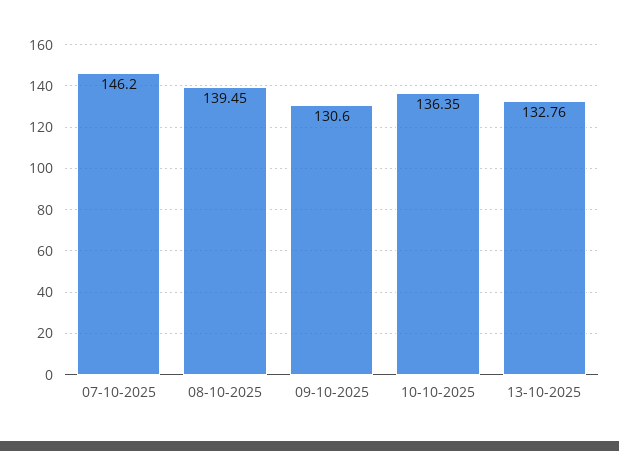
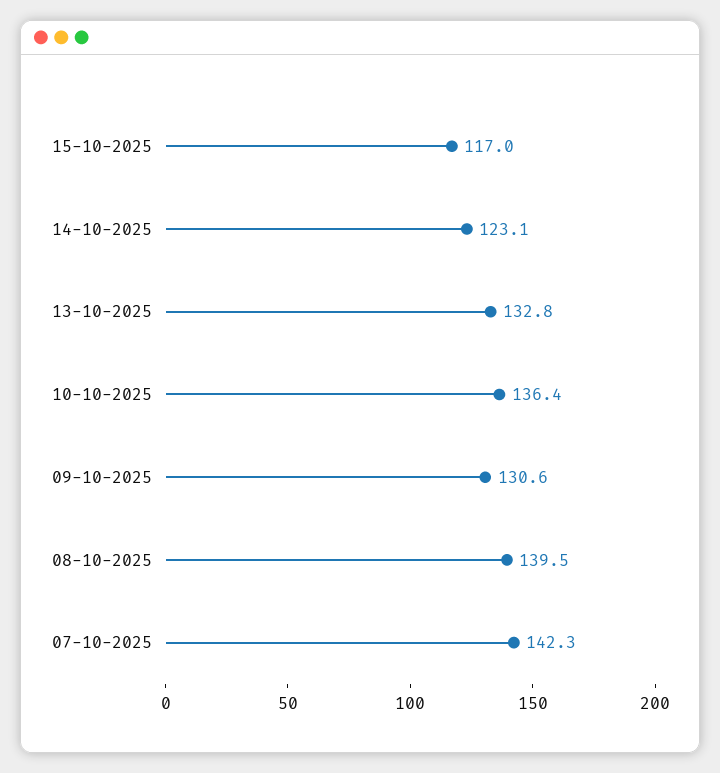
07-10-2025: 146.2 -> 142.3
15-10-2025: none -> 117
14-10-2025: none -> 123.1

